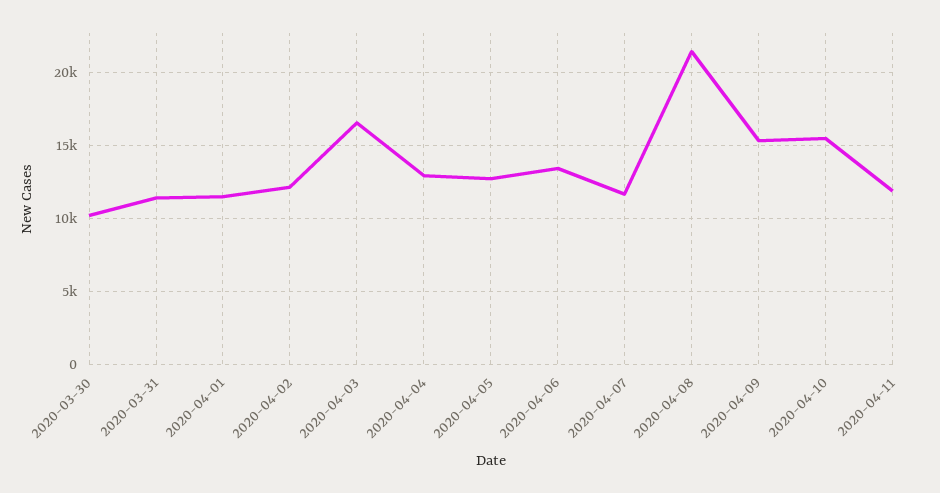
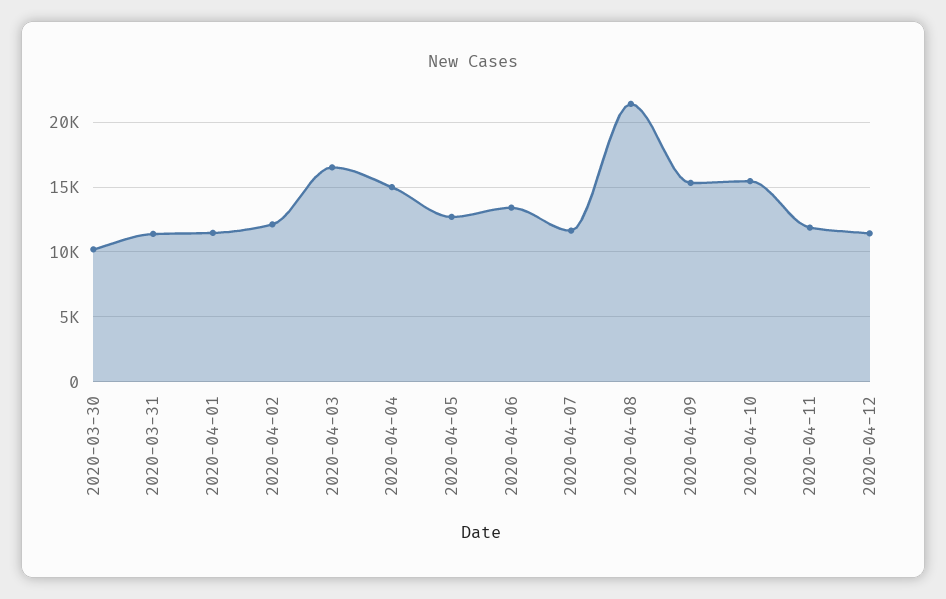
2020-04-04: 13000 -> 15000
2020-04-12: none -> 11500

